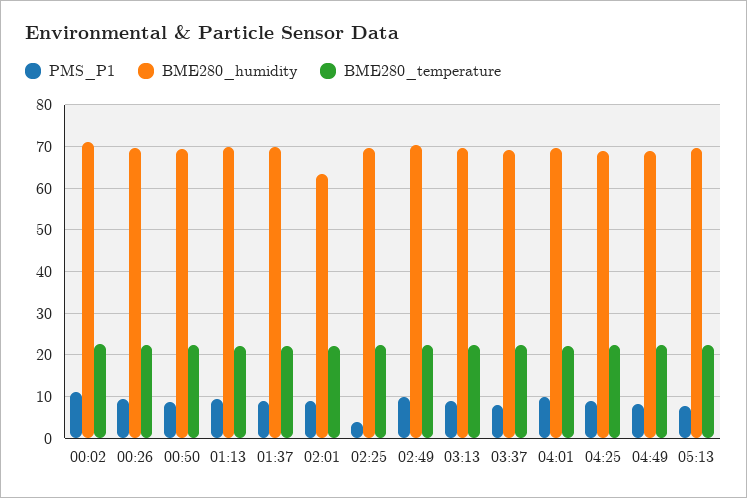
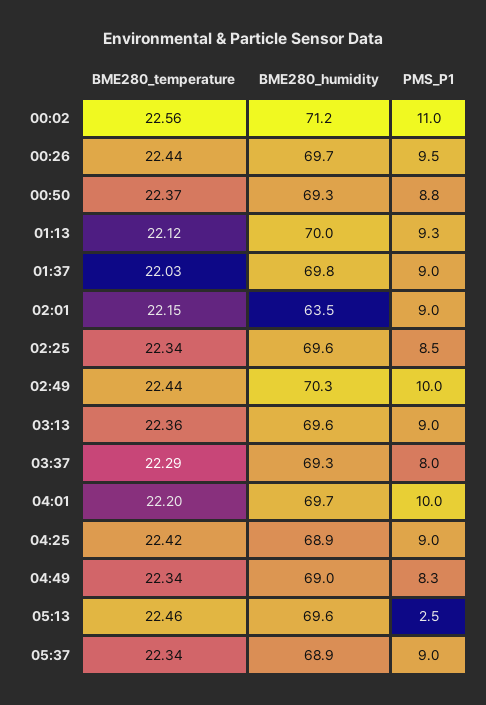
PMS_P1, 02:25: 4 -> 8.5
PMS_P1, 05:13: 8 -> 2.5
BME280_temperature, 05:37: none -> 22.34
BME280_humidity, 05:37: none -> 68.9
PMS_P1, 05:37: none -> 9

